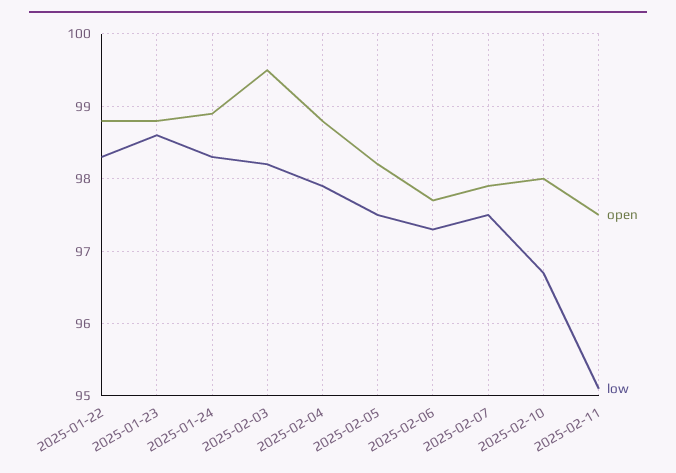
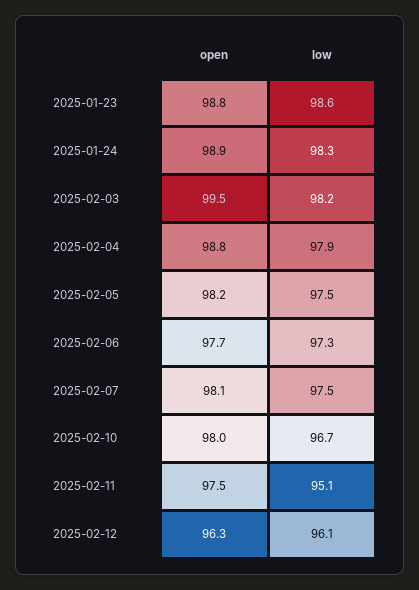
open, 2025-01-22: 98.8 -> none
low, 2025-01-22: 98.3 -> none
open, 2025-02-07: 97.9 -> 98.1
open, 2025-02-12: none -> 96.3
low, 2025-02-12: none -> 96.1

